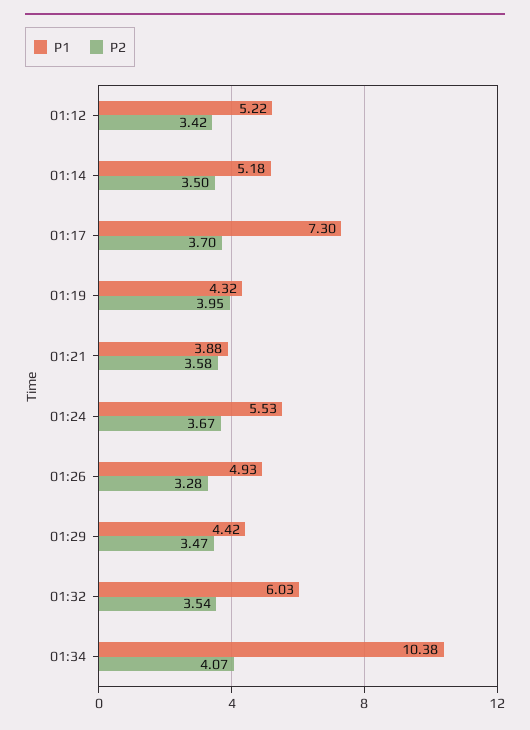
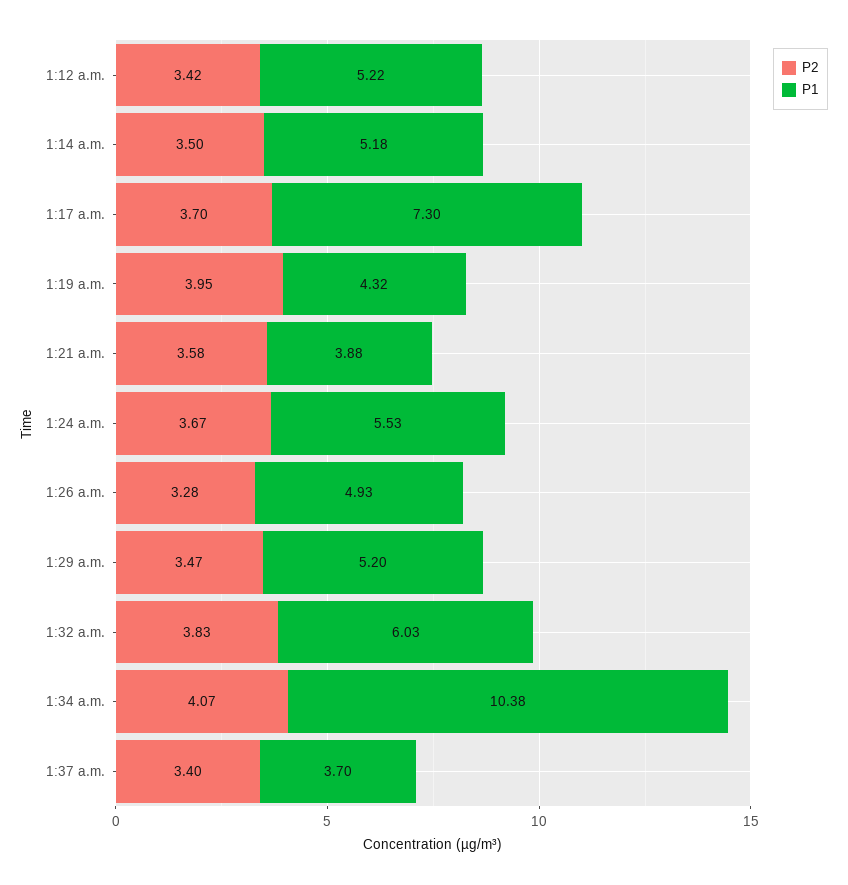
P1, 01:29: 4.42 -> 5.2
P2, 01:32: 3.54 -> 3.83
P2, 1:37 a.m.: none -> 3.4
P1, 1:37 a.m.: none -> 3.7

